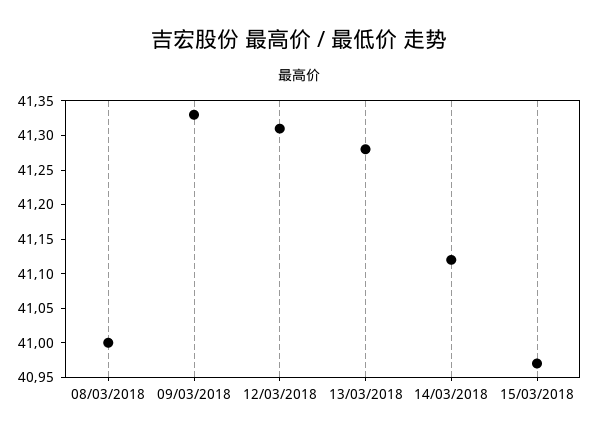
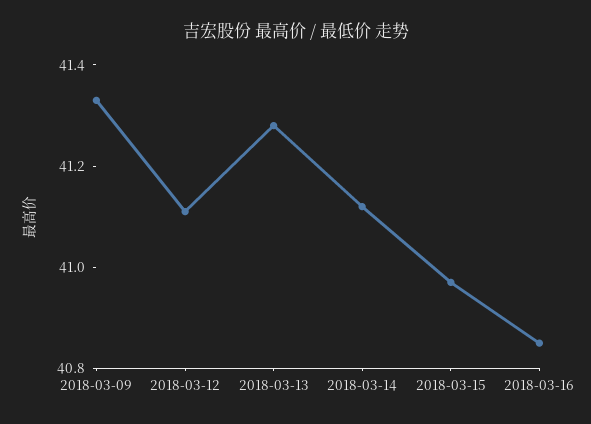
08/03/2018: 41 -> none
12/03/2018: 41.3 -> 41.1
2018-03-16: none -> 40.85

